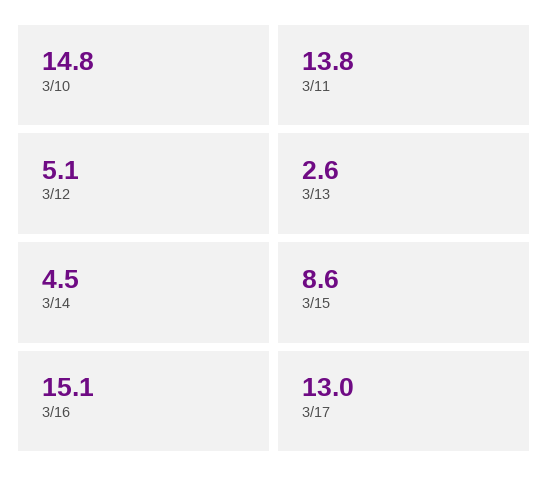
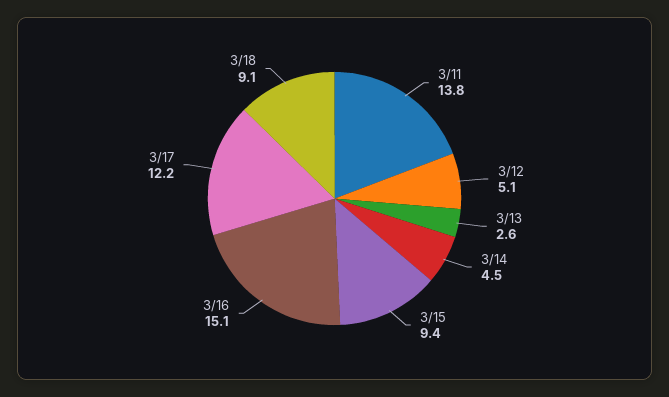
3/10: 14.8 -> none
3/15: 8.6 -> 9.4
3/17: 13 -> 12.2
3/18: none -> 9.1

